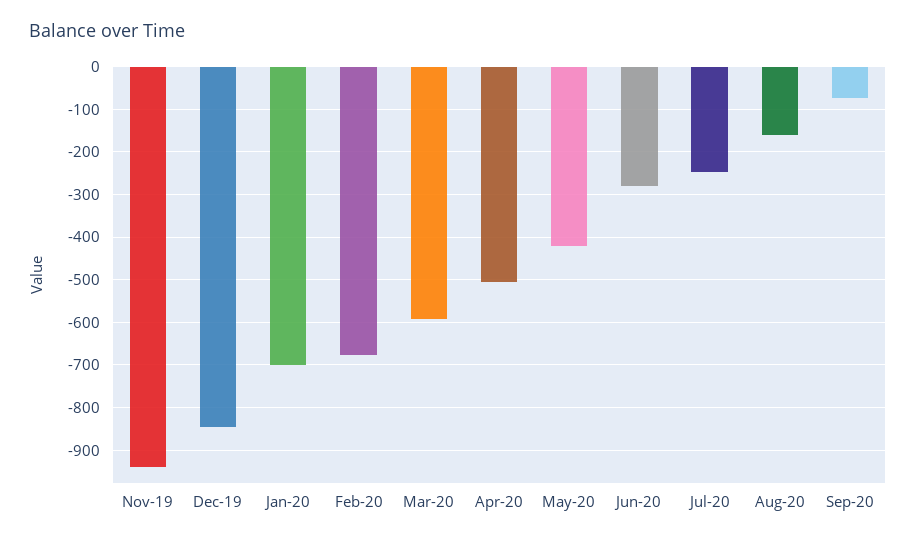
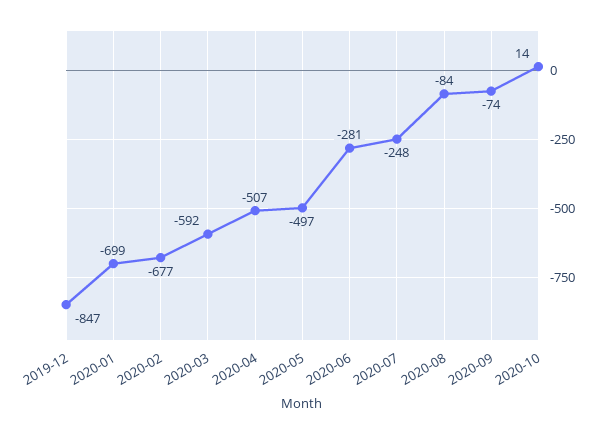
Nov-19: -940 -> none
May-20: -420 -> -497
Aug-20: -160 -> -84
2020-10: none -> 14

